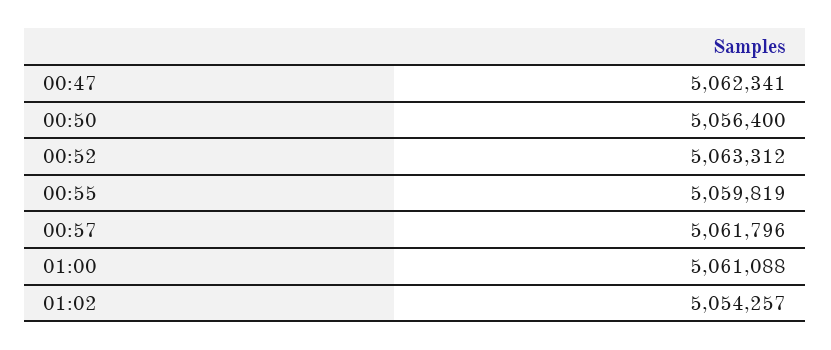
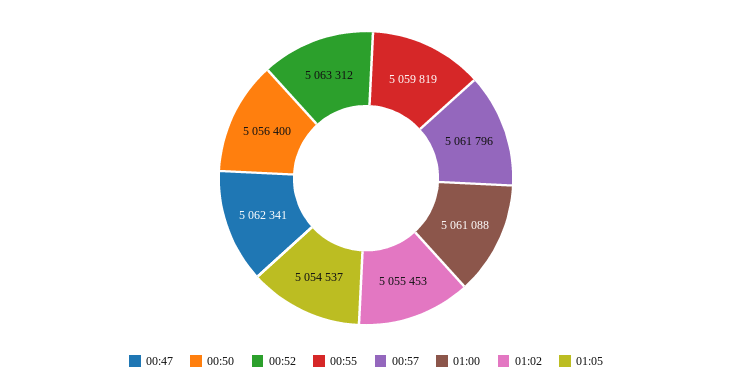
01:02: 5054257 -> 5055453
01:05: none -> 5054537

